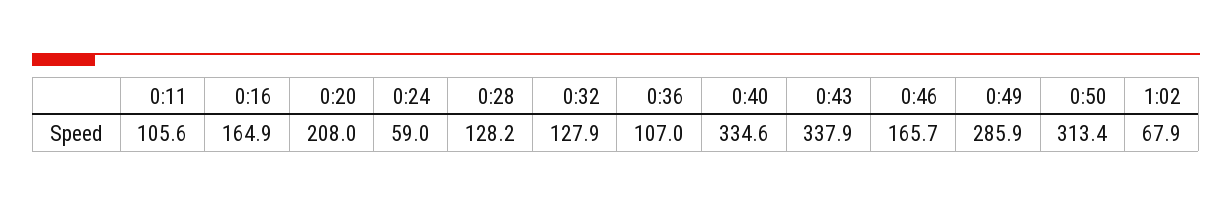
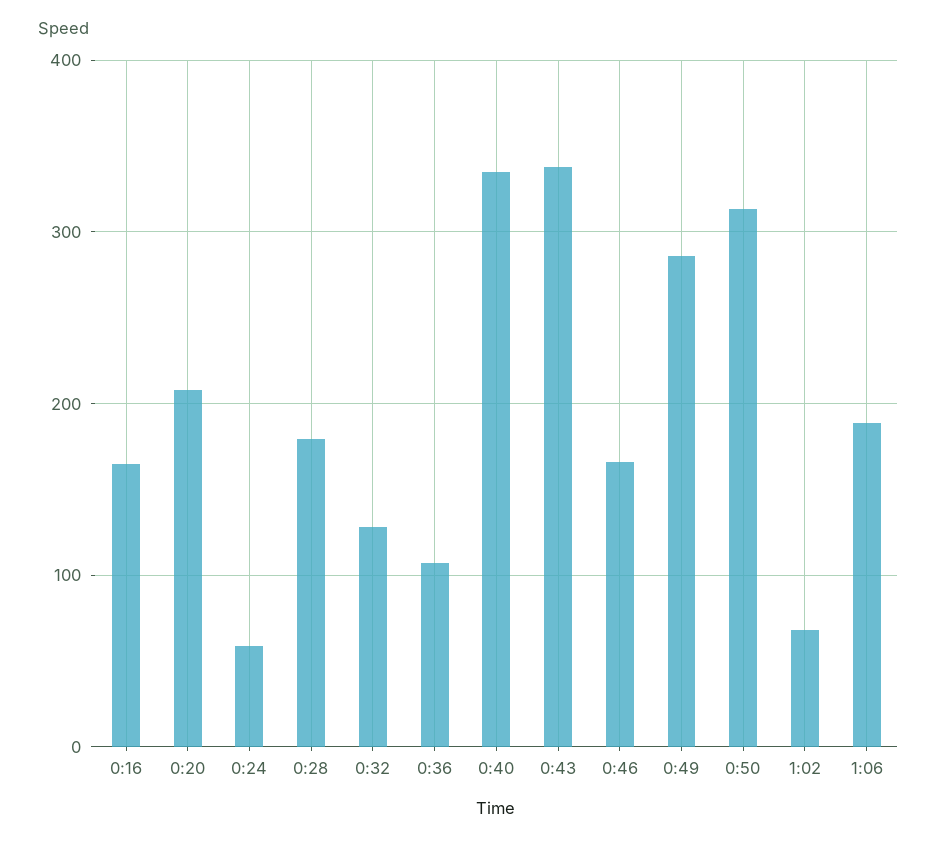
0:11: 105.6 -> none
0:28: 128.2 -> 180
1:06: none -> 190

